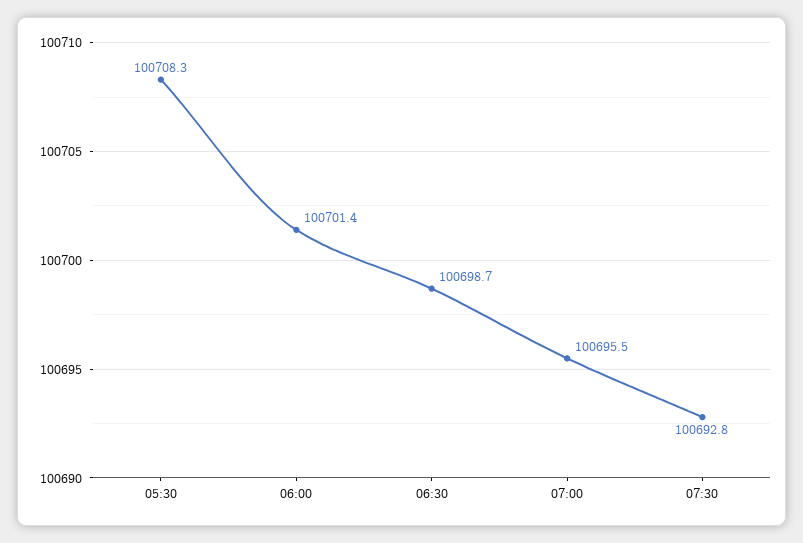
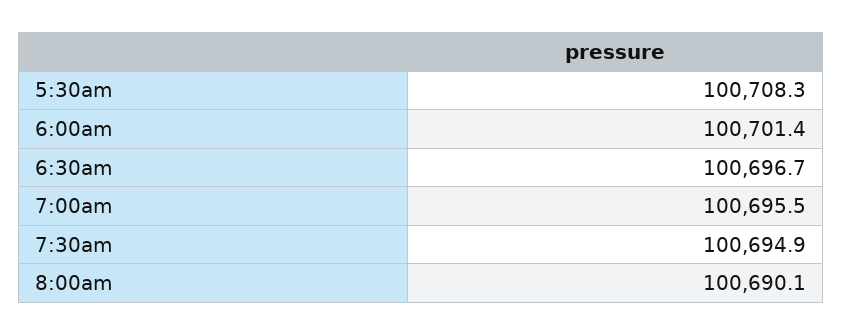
06:30: 100698.7 -> 100696.7
07:30: 100692.8 -> 100694.9
8:00am: none -> 100690.1

